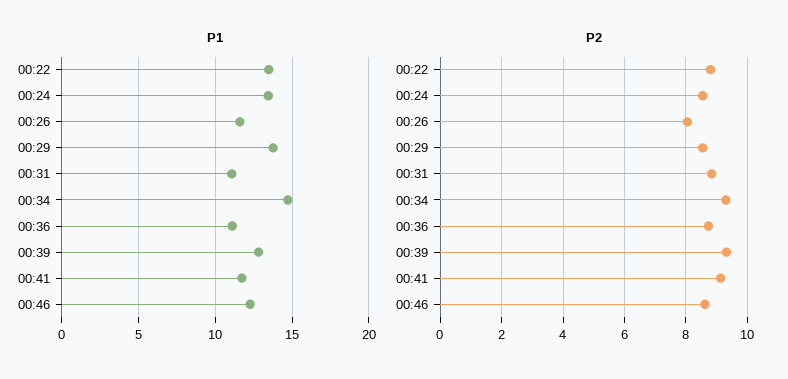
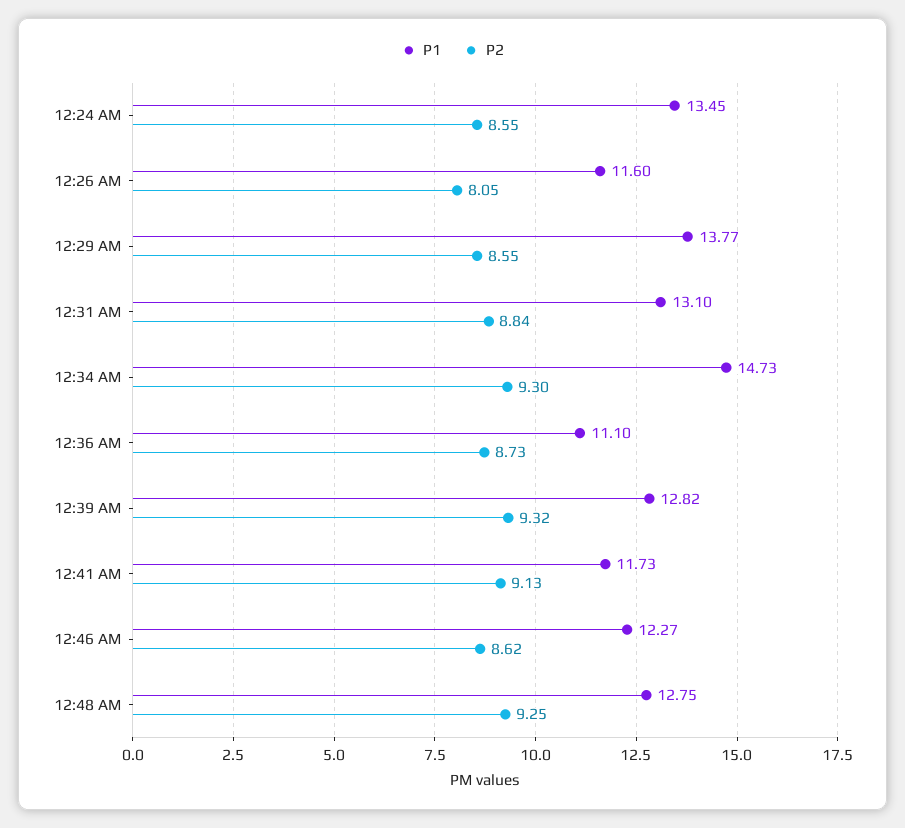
P1, 00:22: 13.5 -> none
P1, 00:31: 11 -> 13.1
P2, 00:22: 8.8 -> none
P1, 12:48 AM: none -> 12.75
P2, 12:48 AM: none -> 9.25

